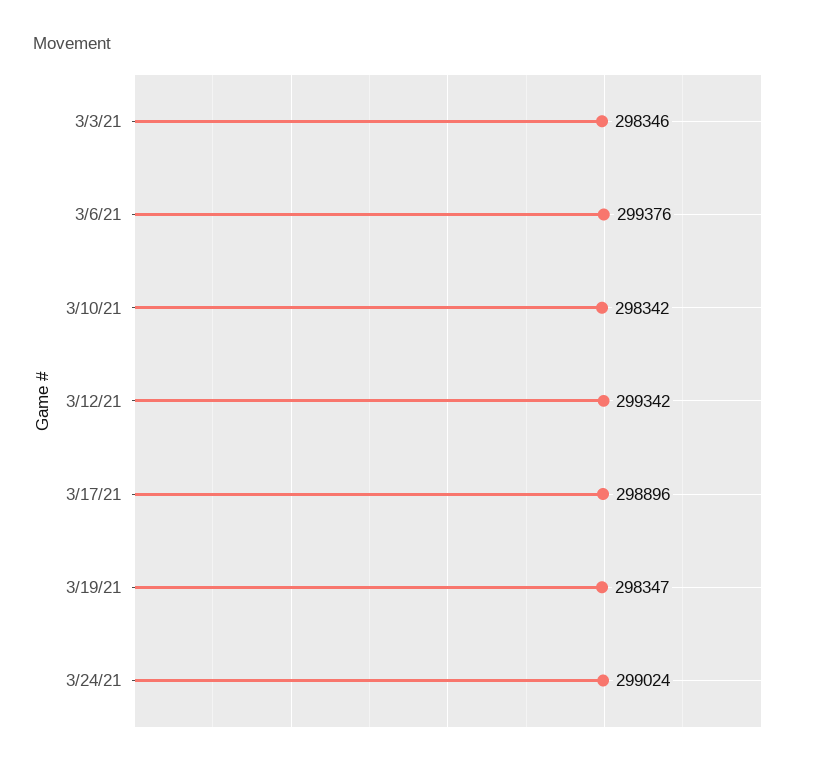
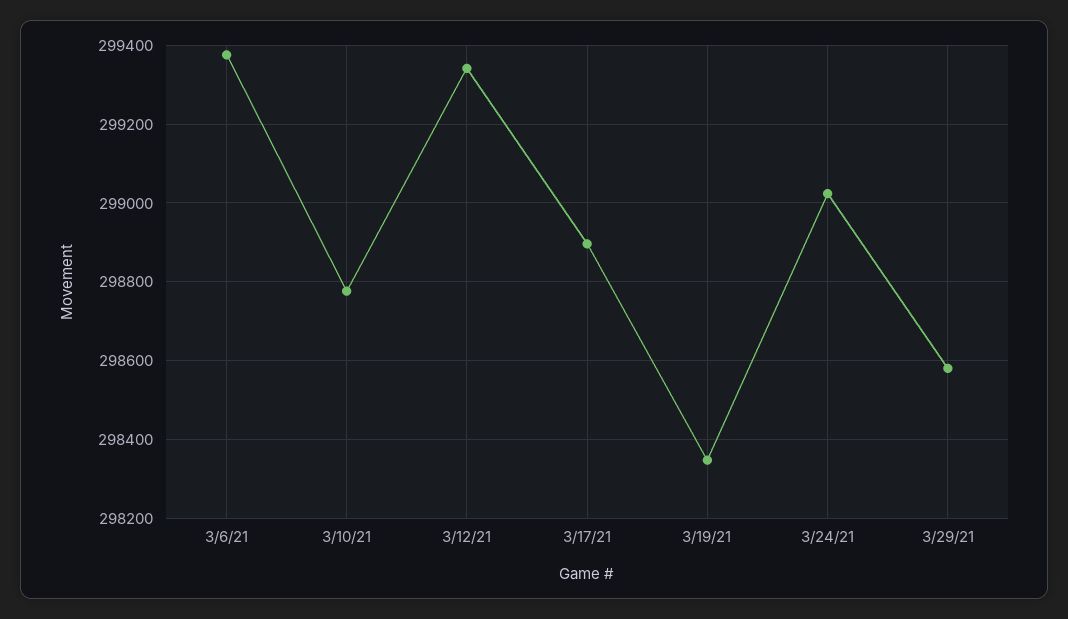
3/3/21: 298346 -> none
3/10/21: 298342 -> 298780
3/29/21: none -> 298580

